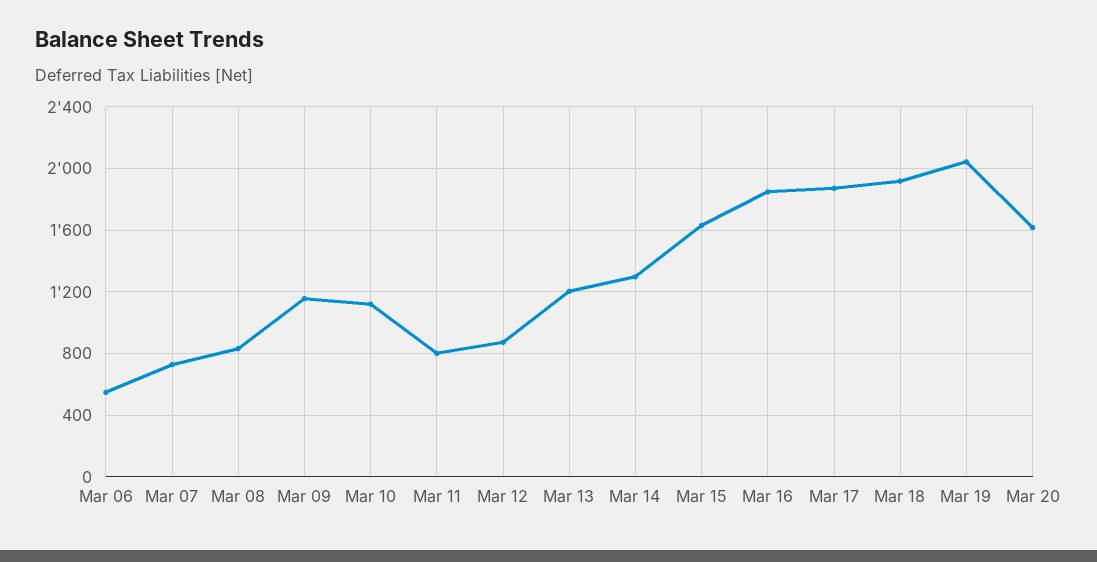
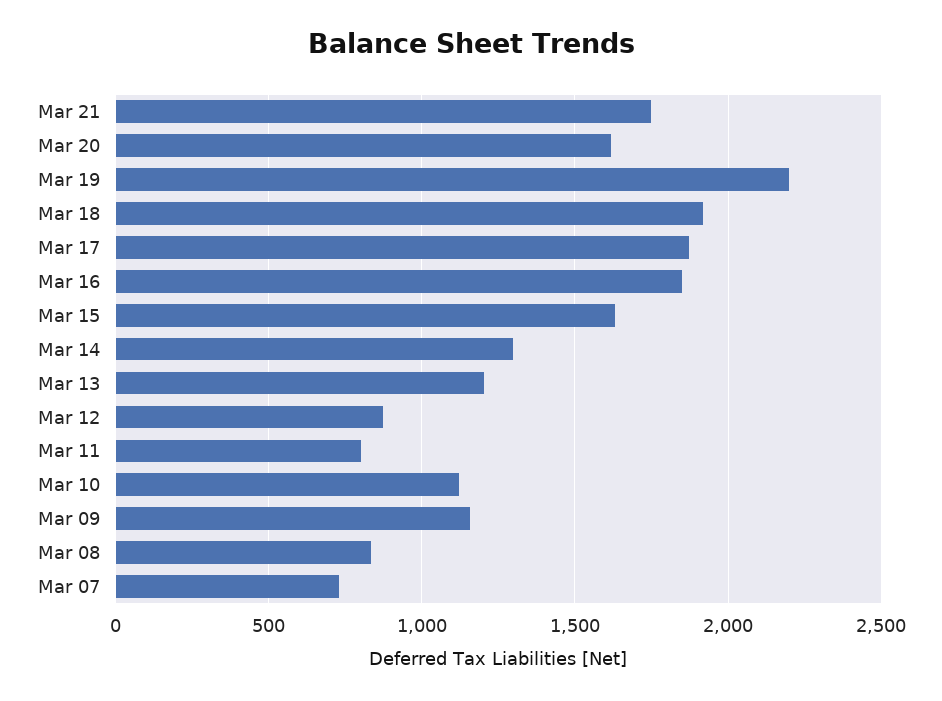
Mar 06: 550 -> none
Mar 19: 2050 -> 2200
Mar 21: none -> 1750

